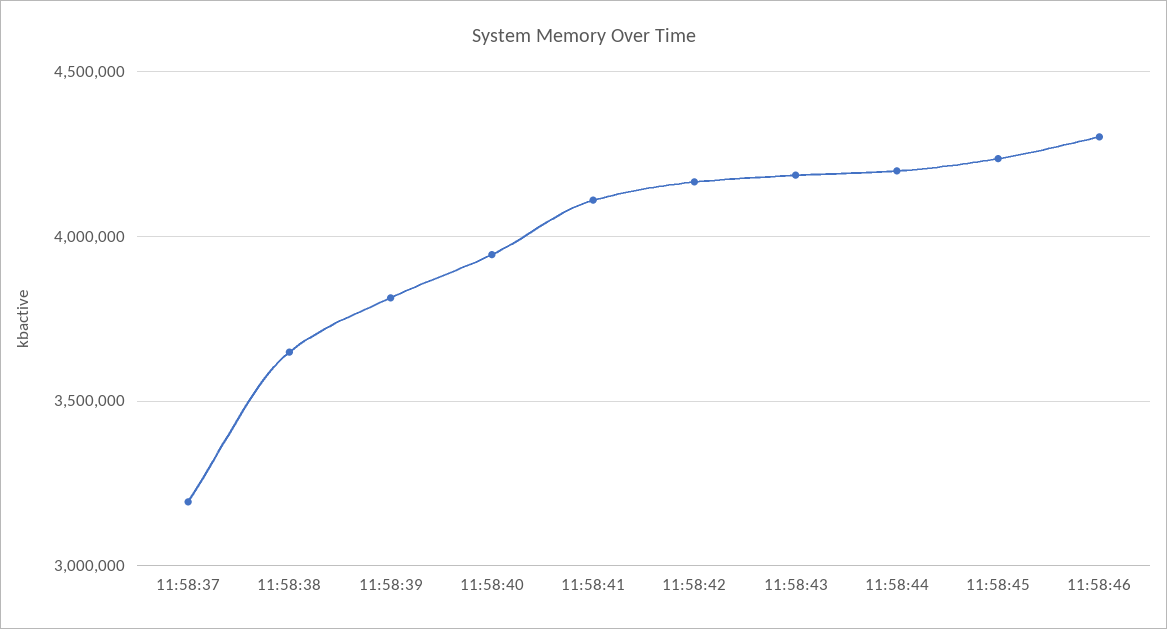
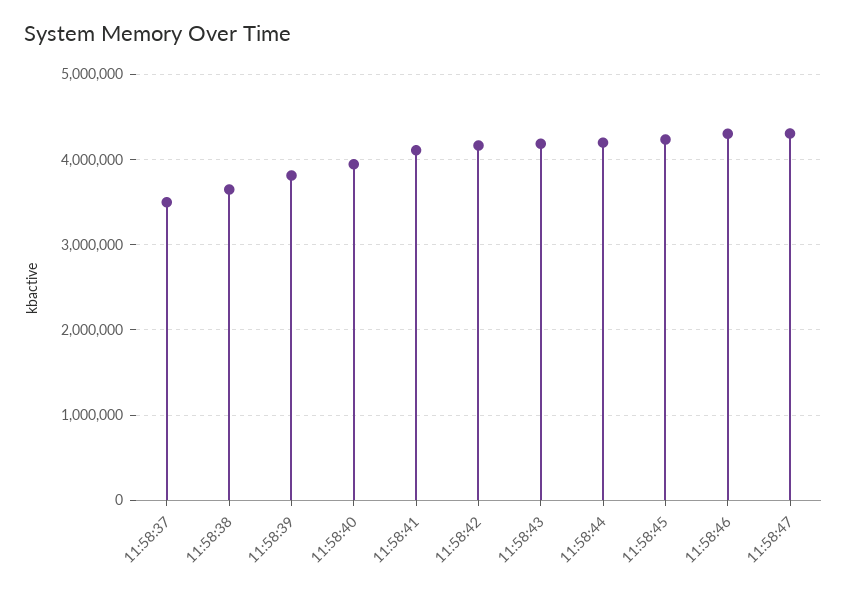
11:58:37: 3200000 -> 3500000
11:58:47: none -> 4300000

